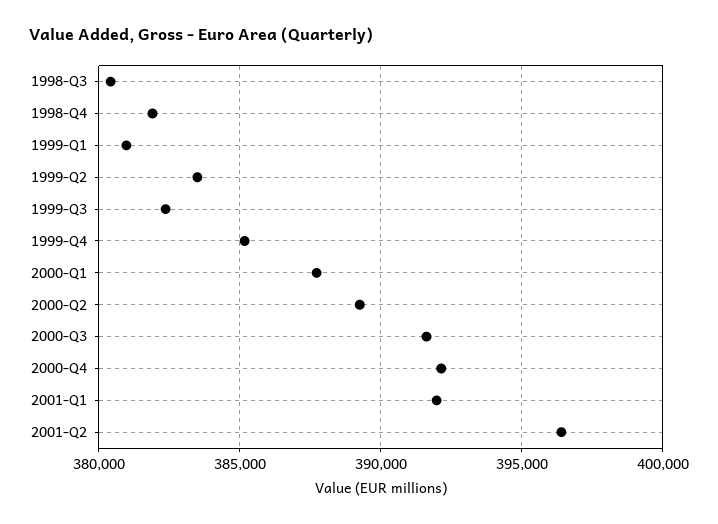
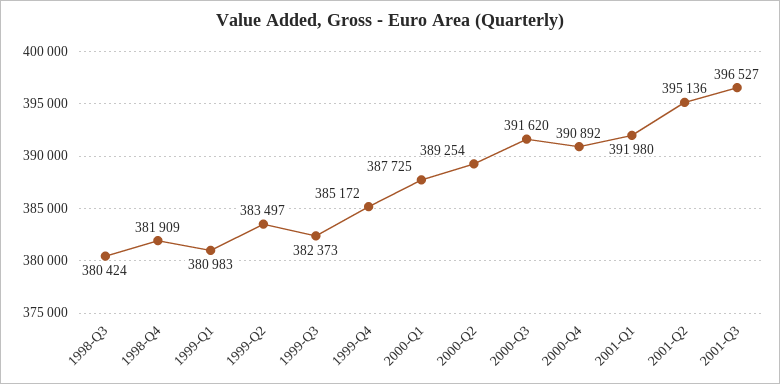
2000-Q4: 392000 -> 390892
2001-Q2: 396500 -> 395136
2001-Q3: none -> 396527

